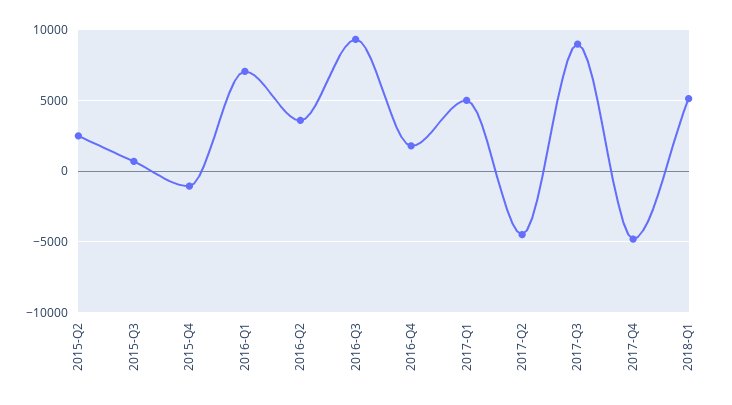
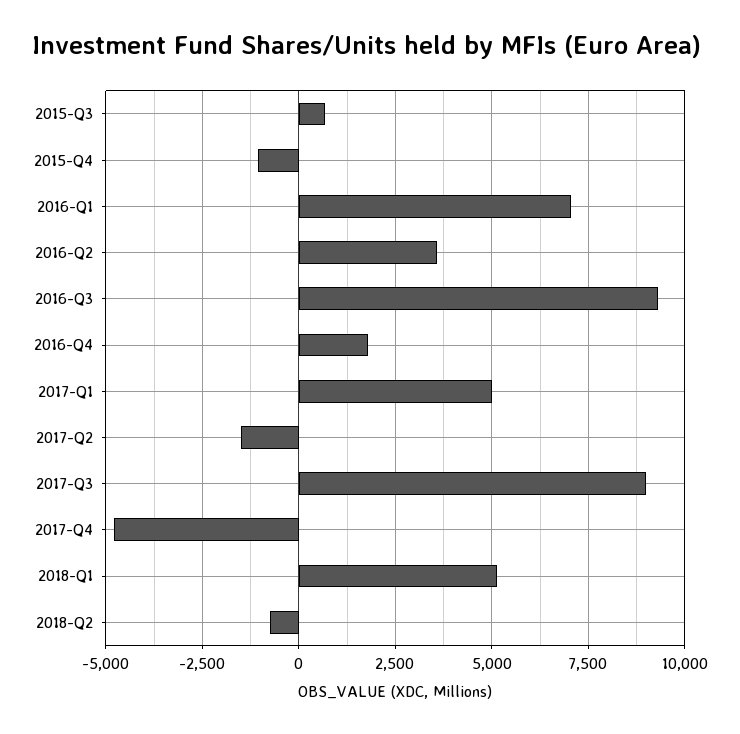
2015-Q2: 2500 -> none
2017-Q2: -4500 -> -1500
2018-Q2: none -> -750

